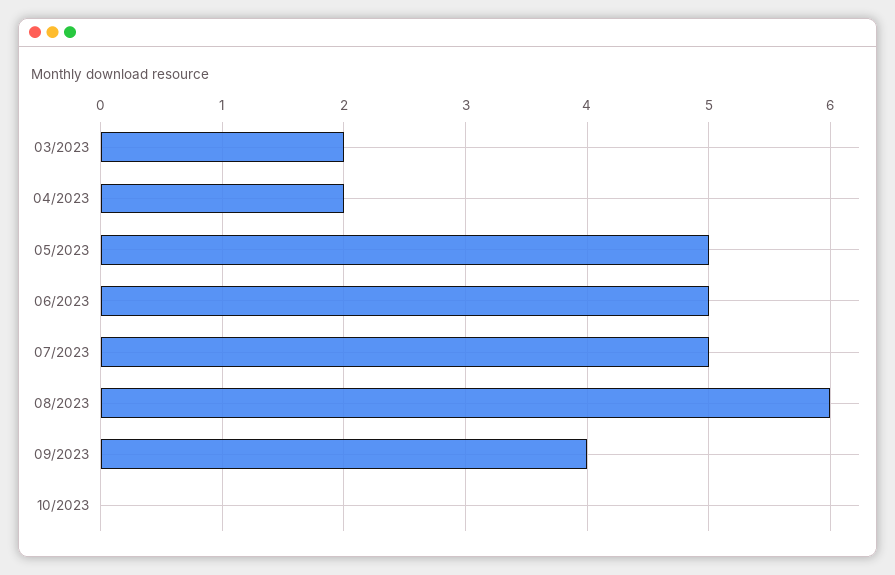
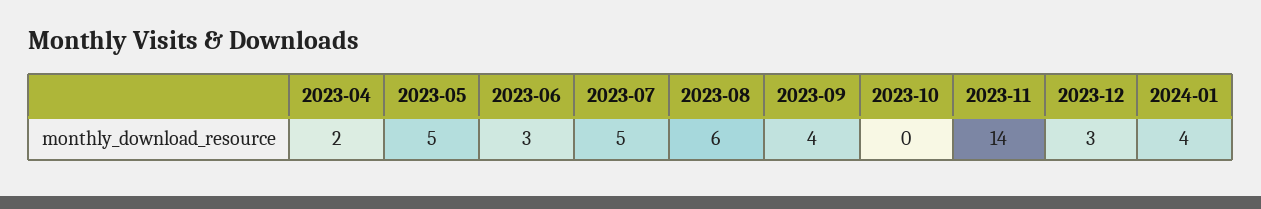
03/2023: 2 -> none
06/2023: 5 -> 3
2023-11: none -> 14
2023-12: none -> 3
2024-01: none -> 4

